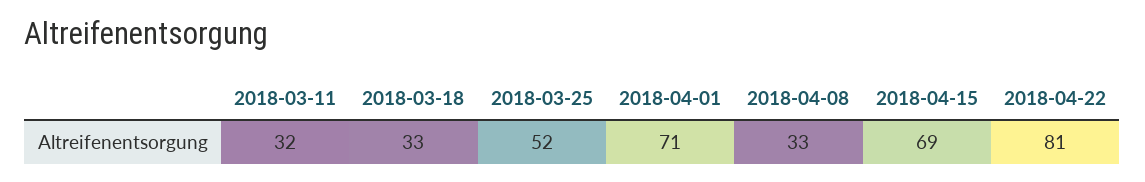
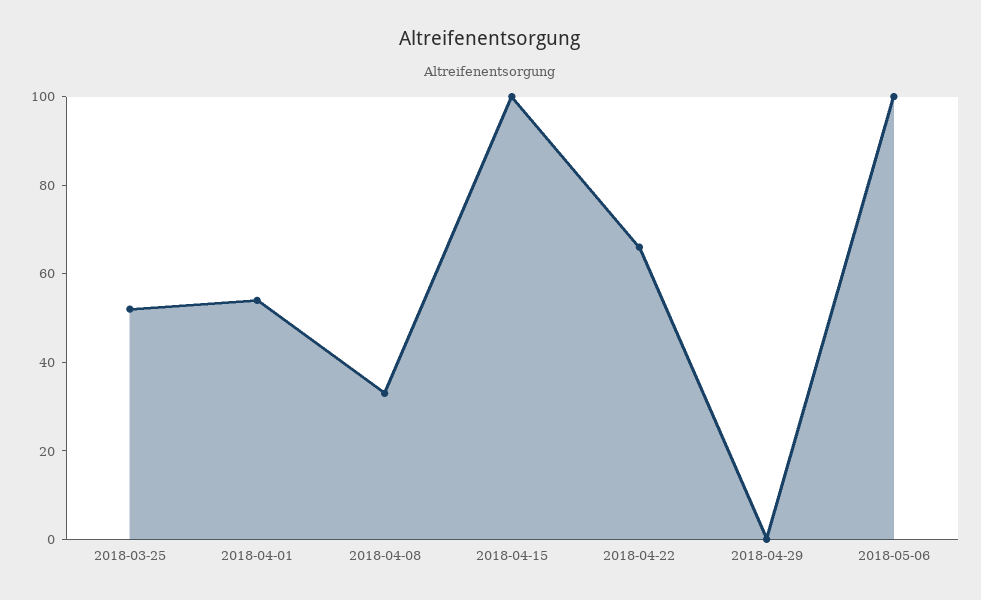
2018-03-11: 32 -> none
2018-03-18: 33 -> none
2018-04-01: 71 -> 55
2018-04-15: 69 -> 100
2018-04-22: 81 -> 65
2018-04-29: none -> 0
2018-05-06: none -> 100

